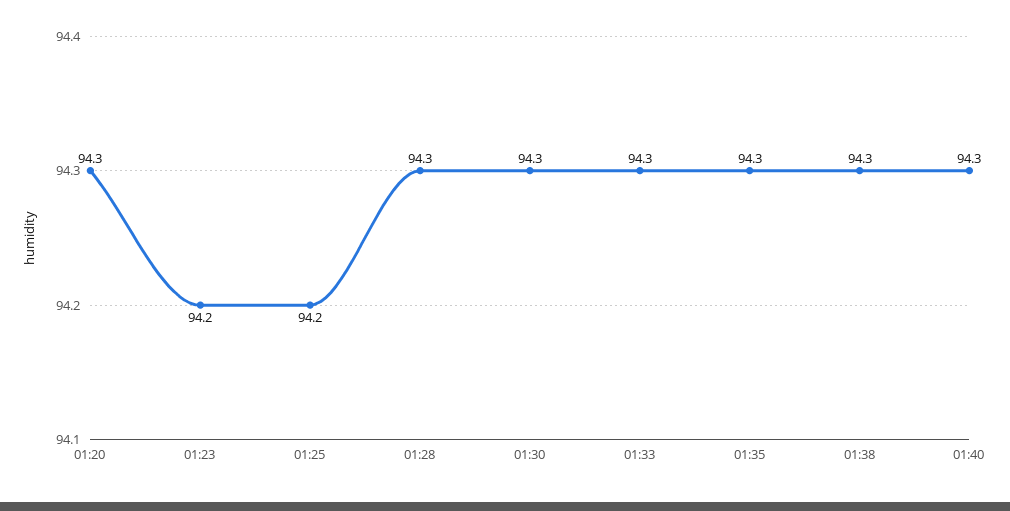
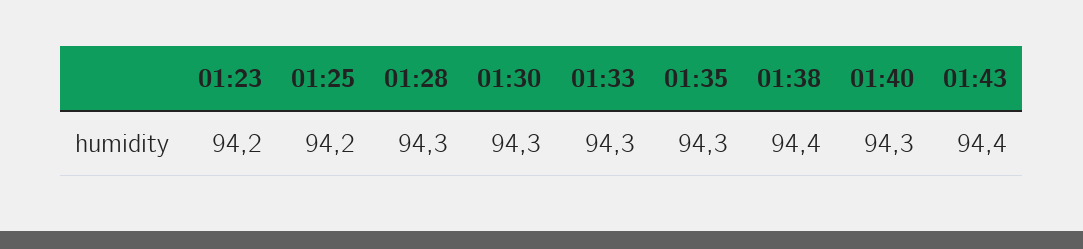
01:20: 94.3 -> none
01:38: 94.3 -> 94.4
01:43: none -> 94.4

